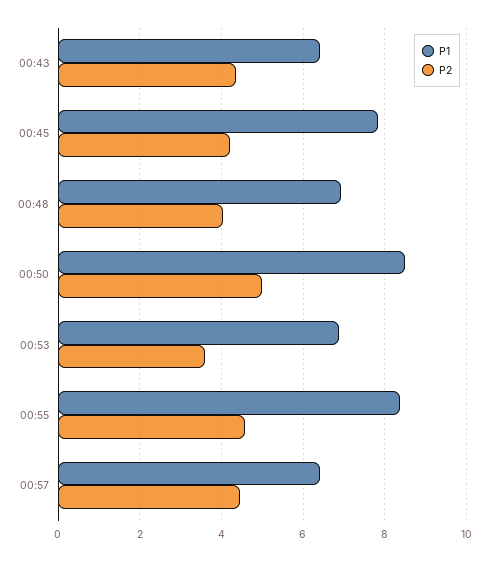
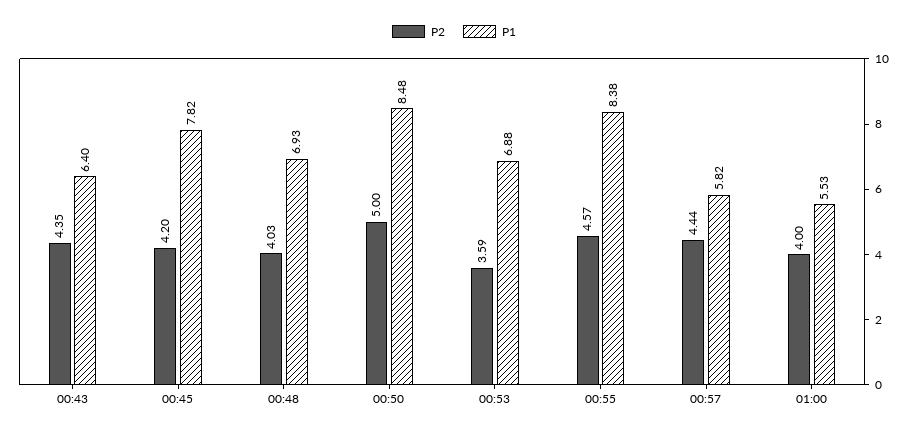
P1, 00:57: 6.4 -> 5.82
P2, 01:00: none -> 4
P1, 01:00: none -> 5.53

